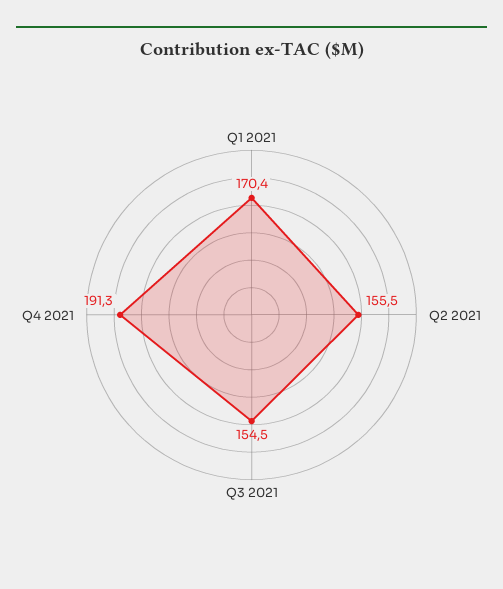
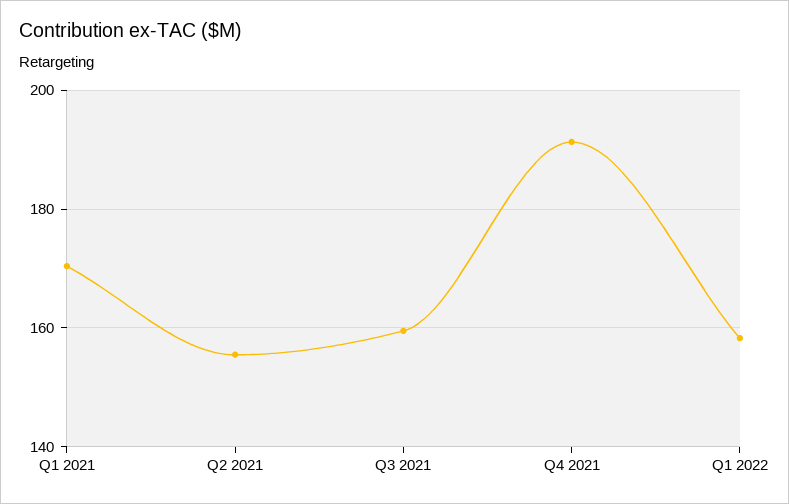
Q3 2021: 154.5 -> 160
Q1 2022: none -> 158

